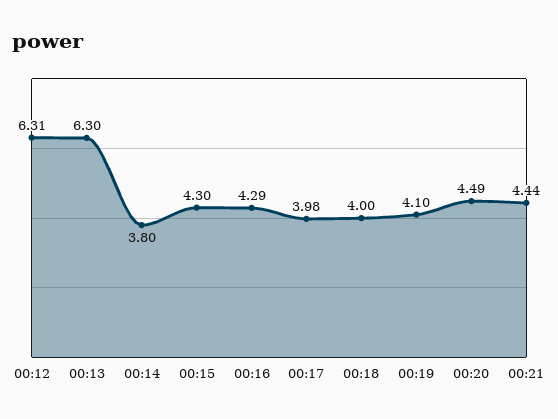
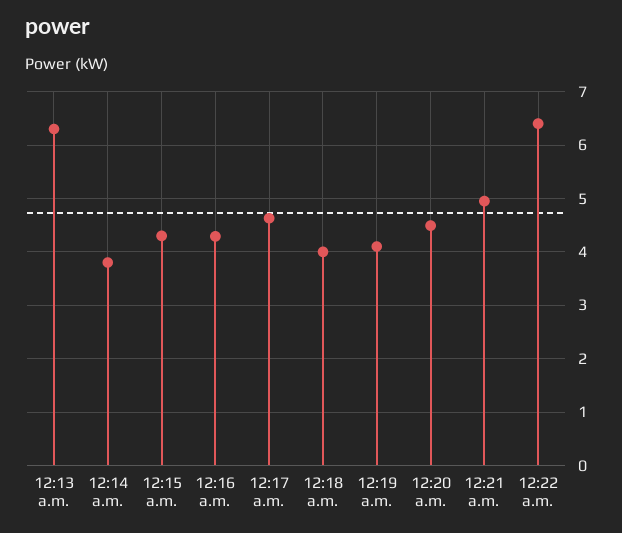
00:12: 6.31 -> none
00:17: 3.98 -> 4.6
00:21: 4.44 -> 5
12:22 a.m.: none -> 6.4

